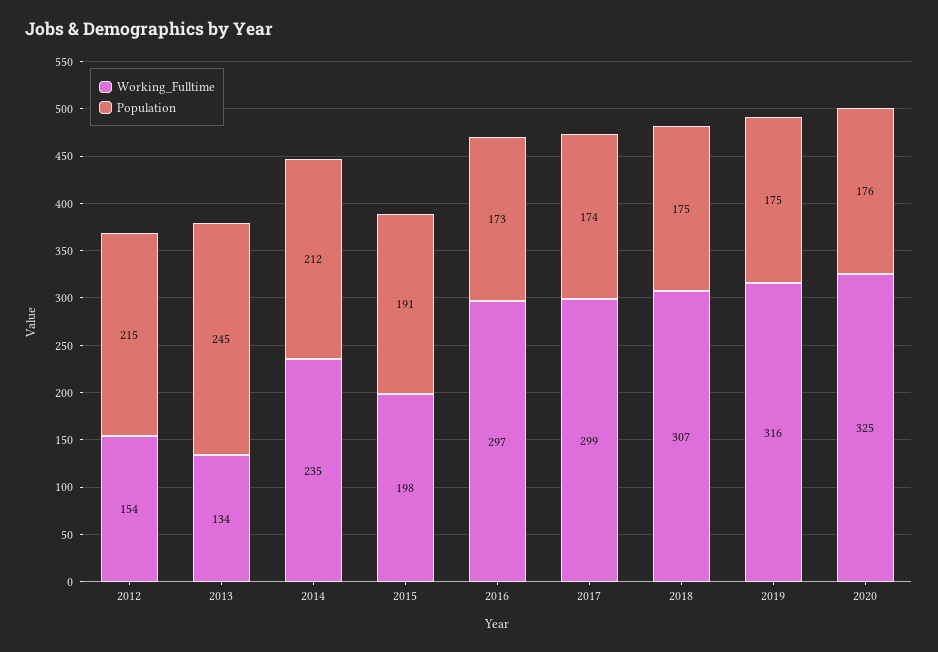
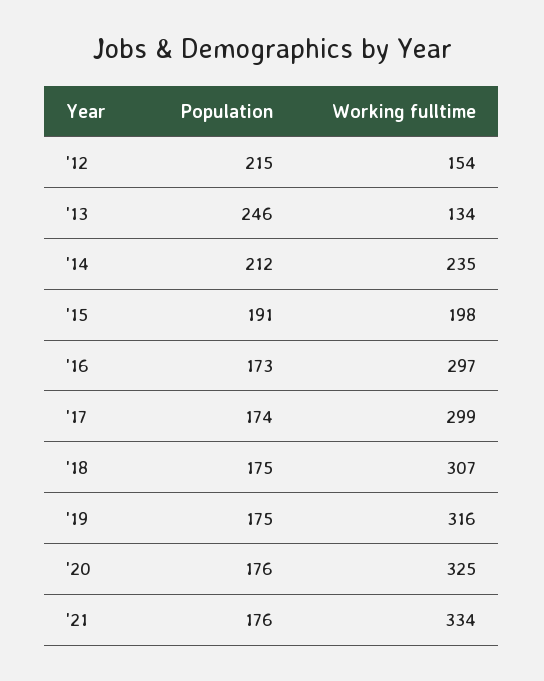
Population, 2013: 245 -> 246
Population, '21: none -> 176
Working_Fulltime, '21: none -> 334

